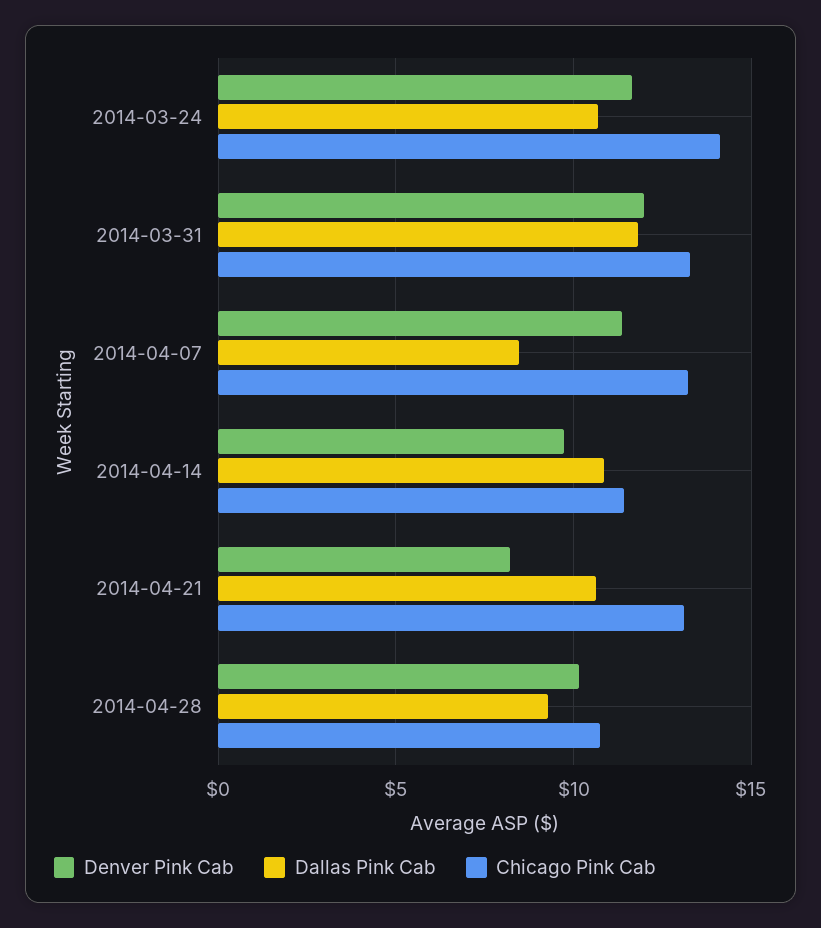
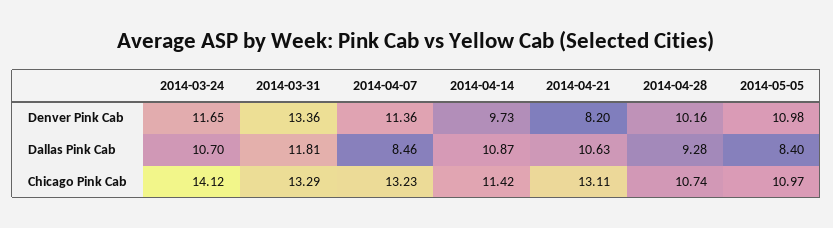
Denver Pink Cab, 2014-03-31: 12 -> 13.36
Denver Pink Cab, 2014-05-05: none -> 10.98
Dallas Pink Cab, 2014-05-05: none -> 8.4
Chicago Pink Cab, 2014-05-05: none -> 10.97

